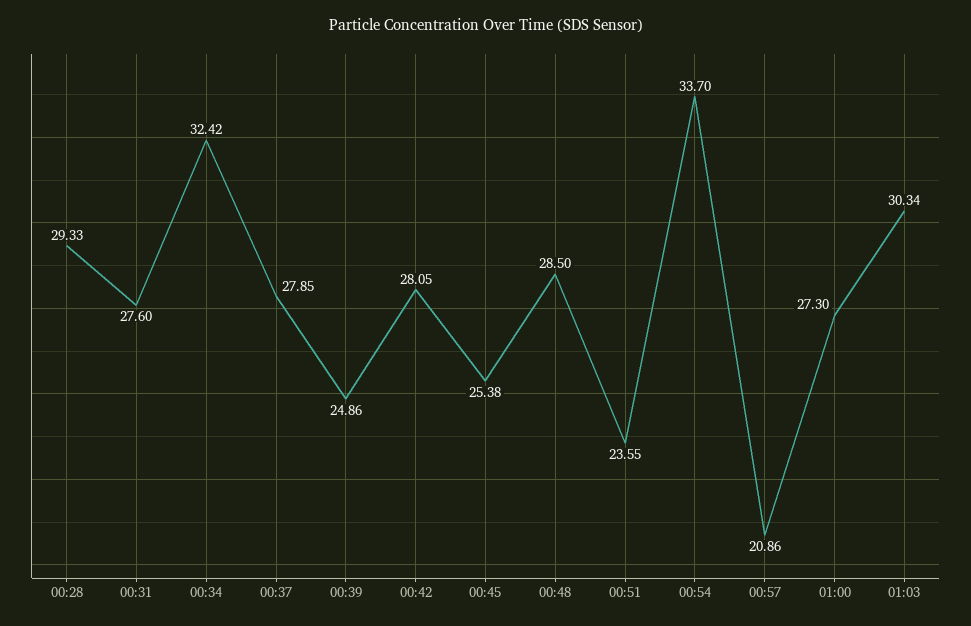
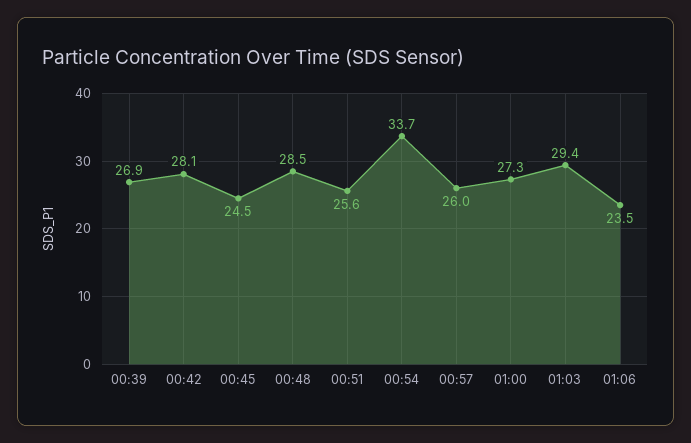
00:28: 29.33 -> none
00:31: 27.6 -> none
00:34: 32.42 -> none
00:37: 27.85 -> none
00:39: 24.86 -> 26.9
00:45: 25.38 -> 24.5
00:51: 23.55 -> 25.6
00:57: 20.86 -> 26
01:03: 30.34 -> 29.4
01:06: none -> 23.5

